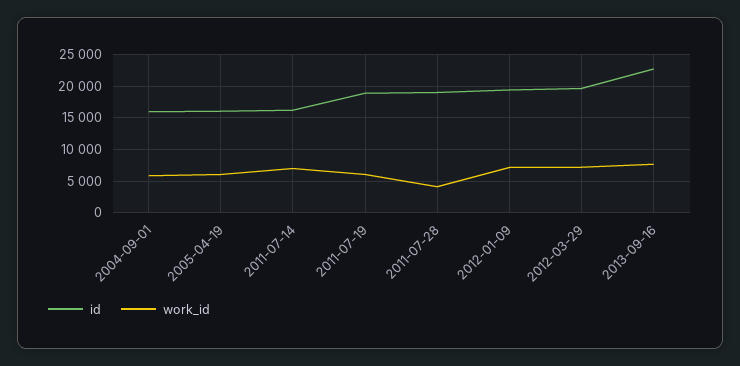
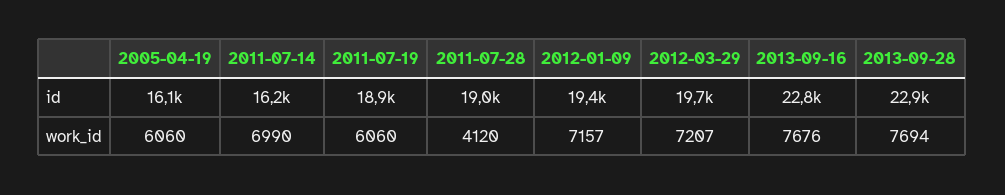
id, 2004-09-01: 16000 -> none
work_id, 2004-09-01: 6000 -> none
id, 2013-09-28: none -> 22900
work_id, 2013-09-28: none -> 7694

